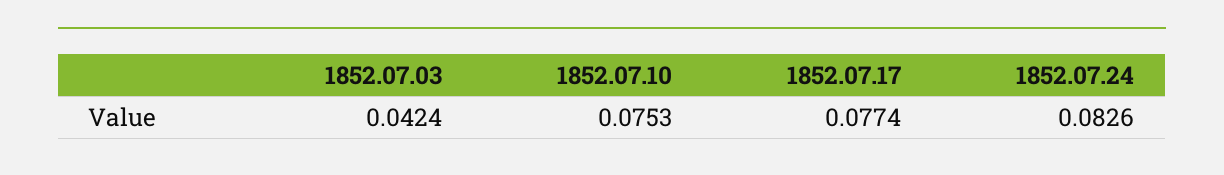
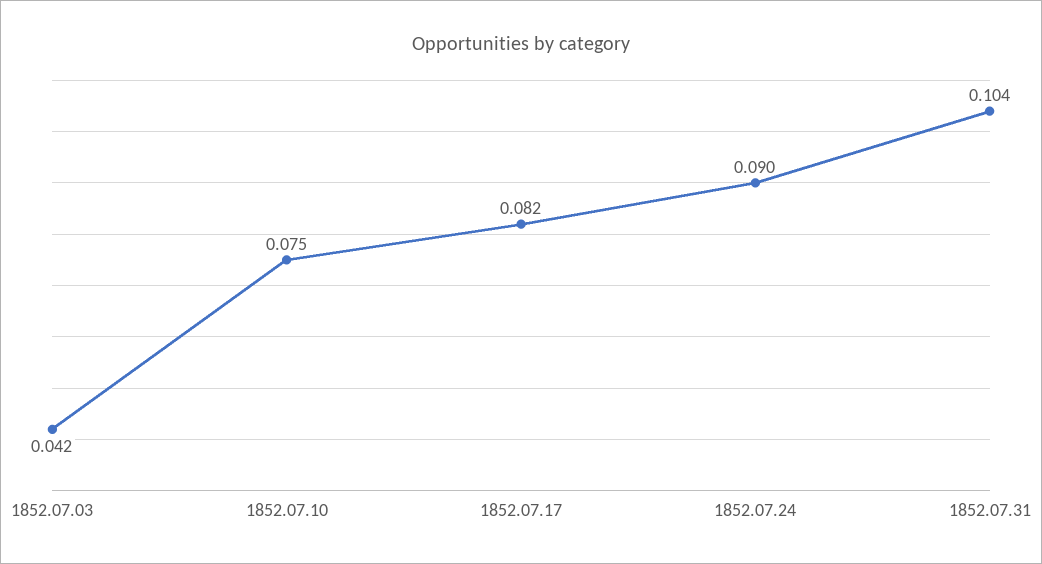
1852.07.17: 0.0774 -> 0.082
1852.07.24: 0.0826 -> 0.09
1852.07.31: none -> 0.104

